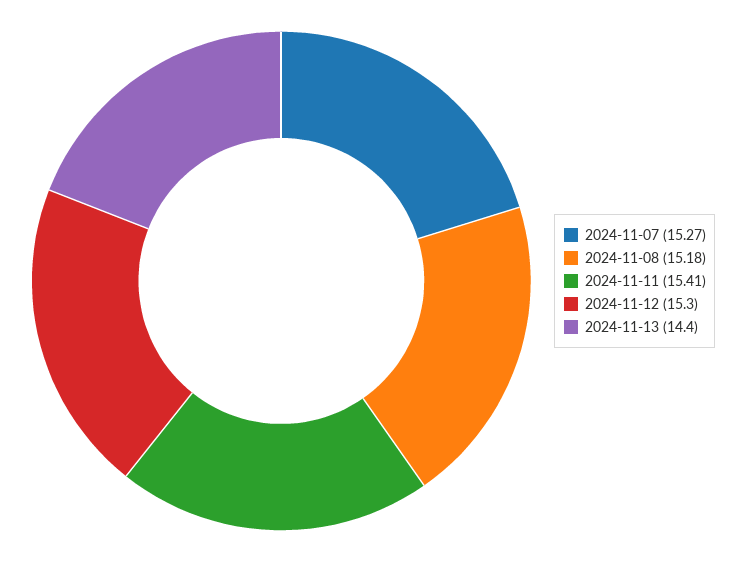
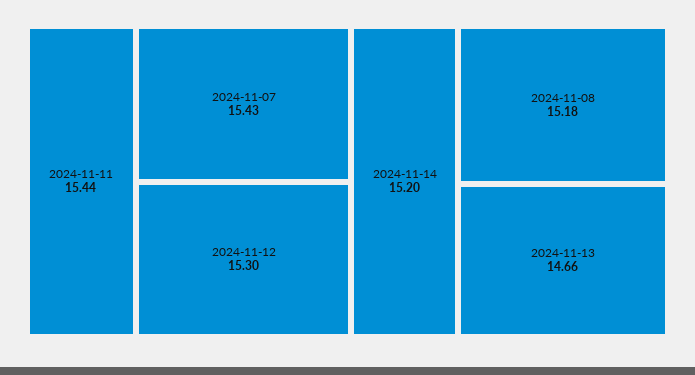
2024-11-07: 15.27 -> 15.43
2024-11-11: 15.41 -> 15.44
2024-11-13: 14.4 -> 14.66
2024-11-14: none -> 15.2

